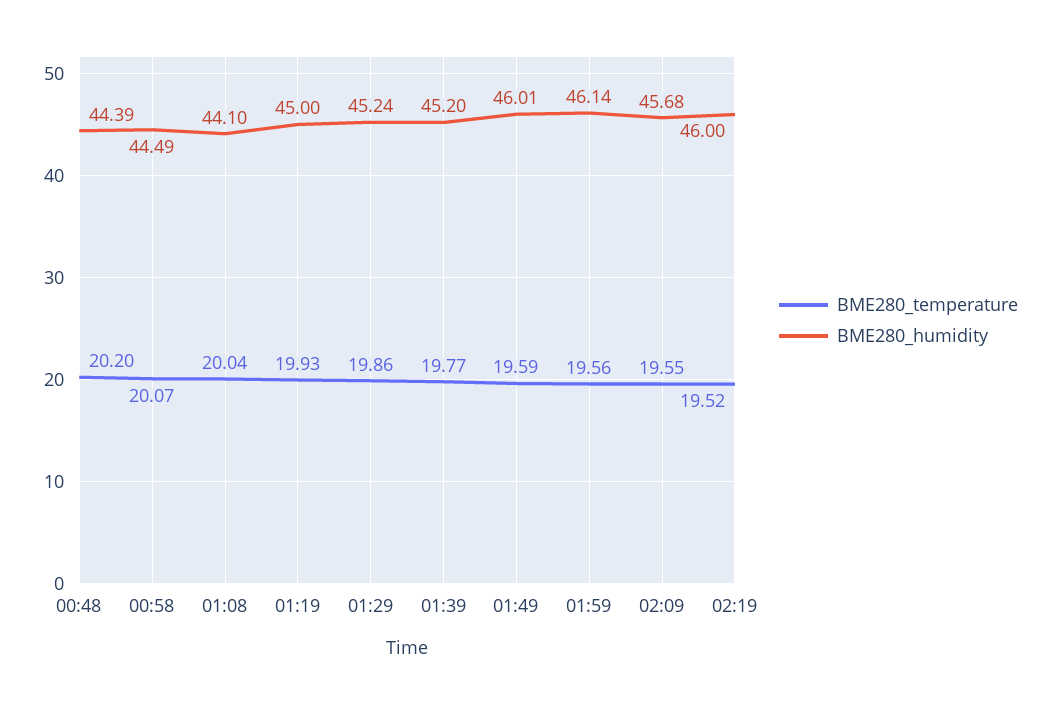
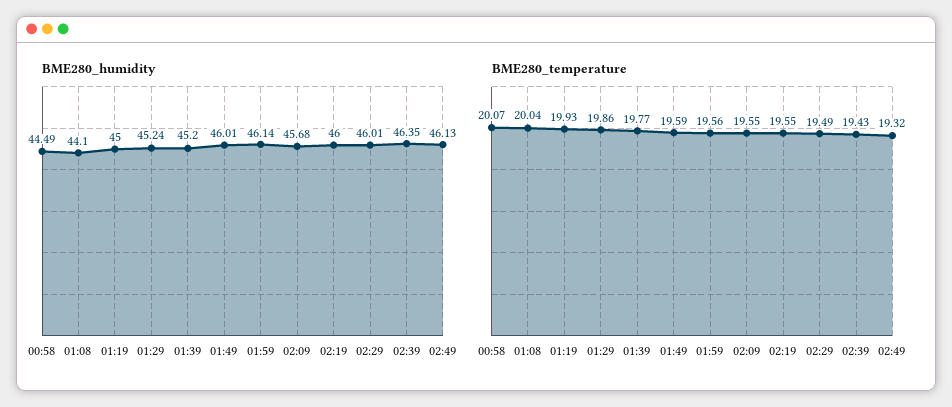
BME280_temperature, 00:48: 20.2 -> none
BME280_humidity, 00:48: 44.39 -> none
BME280_temperature, 02:19: 19.52 -> 19.55
BME280_humidity, 02:29: none -> 46.01
BME280_humidity, 02:39: none -> 46.35
BME280_humidity, 02:49: none -> 46.13
BME280_temperature, 02:29: none -> 19.49
BME280_temperature, 02:39: none -> 19.43
BME280_temperature, 02:49: none -> 19.32

